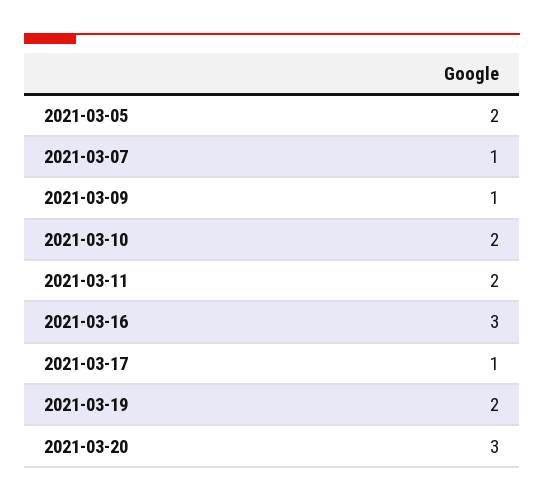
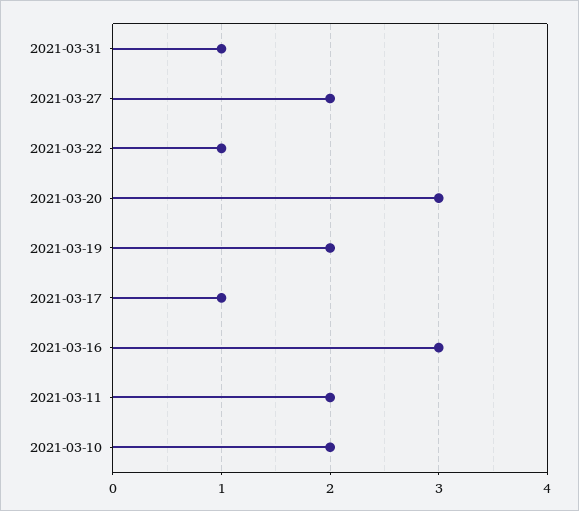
2021-03-05: 2 -> none
2021-03-07: 1 -> none
2021-03-09: 1 -> none
2021-03-31: none -> 1
2021-03-27: none -> 2
2021-03-22: none -> 1

